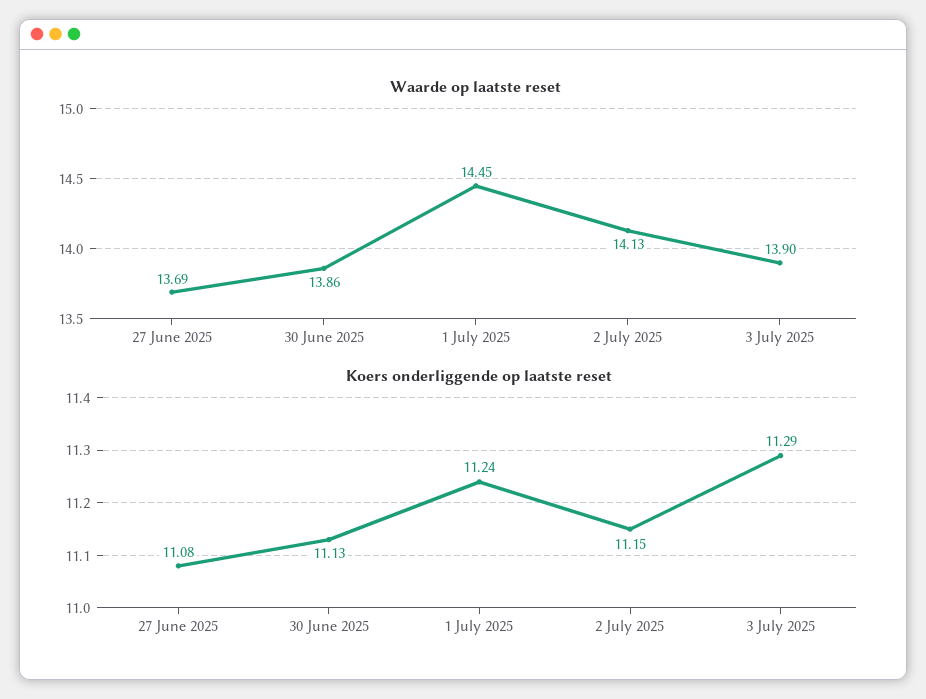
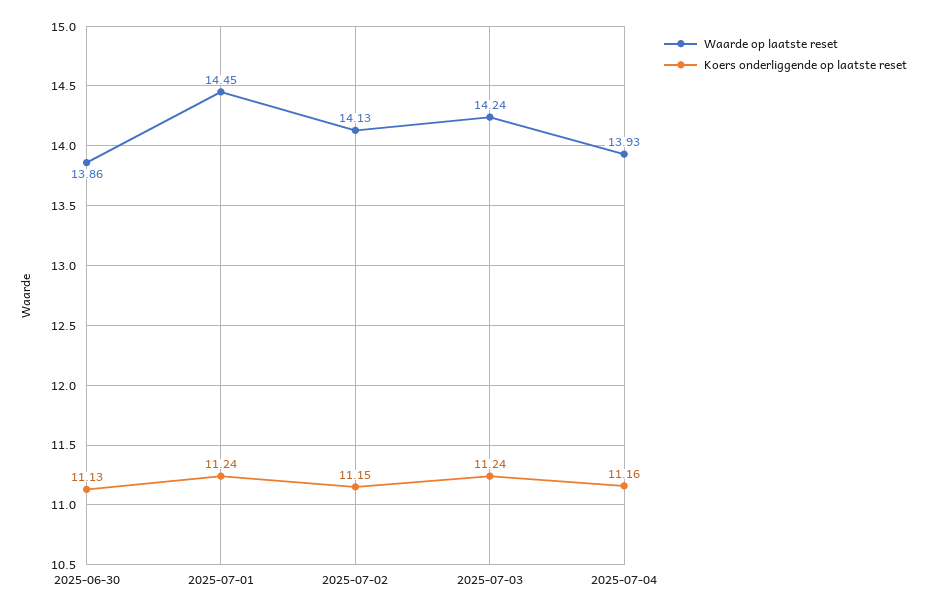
Waarde op laatste reset, 27 June 2025: 13.69 -> none
Waarde op laatste reset, 3 July 2025: 13.9 -> 14.24
Koers onderliggende op laatste reset, 27 June 2025: 11.08 -> none
Koers onderliggende op laatste reset, 3 July 2025: 11.29 -> 11.24
Waarde op laatste reset, 2025-07-04: none -> 13.93
Koers onderliggende op laatste reset, 2025-07-04: none -> 11.16

